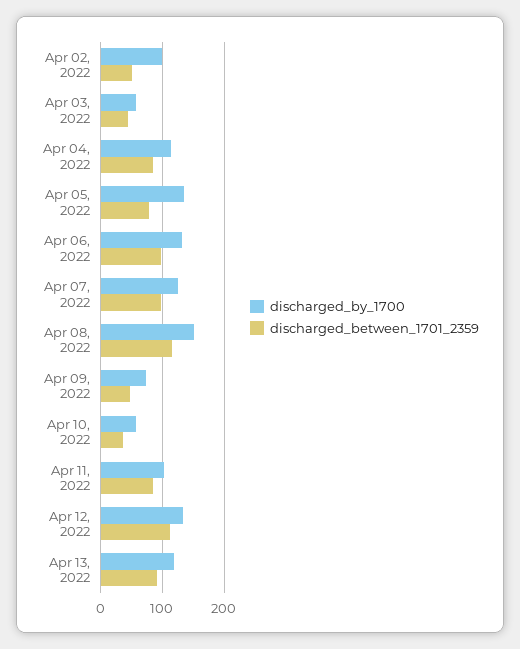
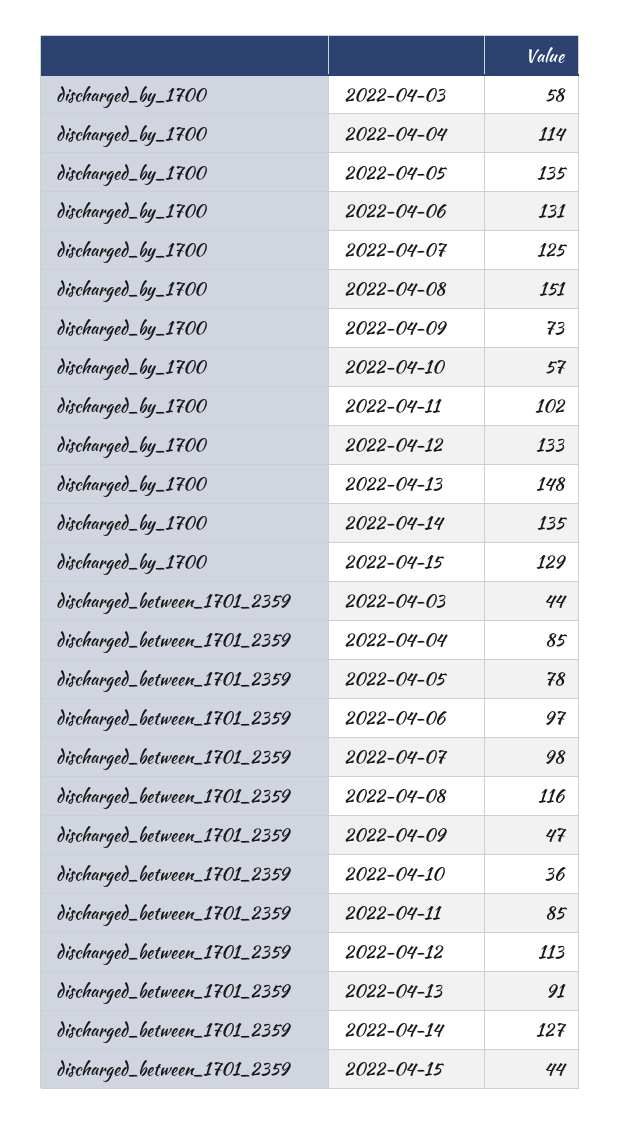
discharged_by_1700, Apr 02, 2022: 100 -> none
discharged_between_1701_2359, Apr 02, 2022: 50 -> none
discharged_by_1700, Apr 13, 2022: 120 -> 148
discharged_by_1700, 2022-04-14: none -> 135
discharged_by_1700, 2022-04-15: none -> 129
discharged_between_1701_2359, 2022-04-14: none -> 127
discharged_between_1701_2359, 2022-04-15: none -> 44

